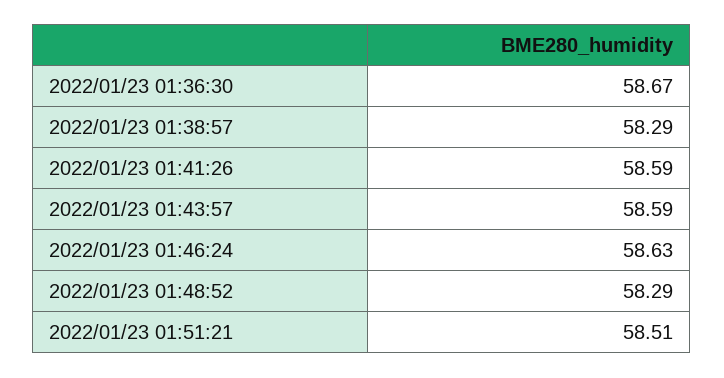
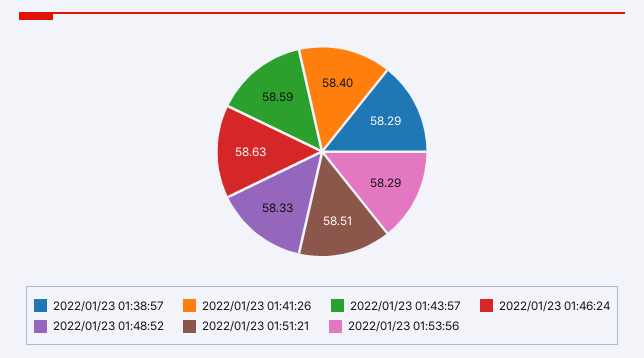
2022/01/23 01:36:30: 58.67 -> none
2022/01/23 01:41:26: 58.59 -> 58.4
2022/01/23 01:48:52: 58.29 -> 58.33
2022/01/23 01:53:56: none -> 58.29

